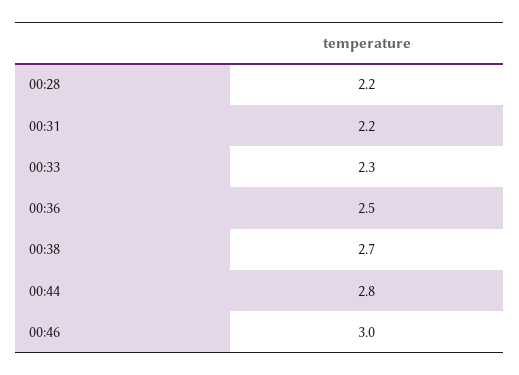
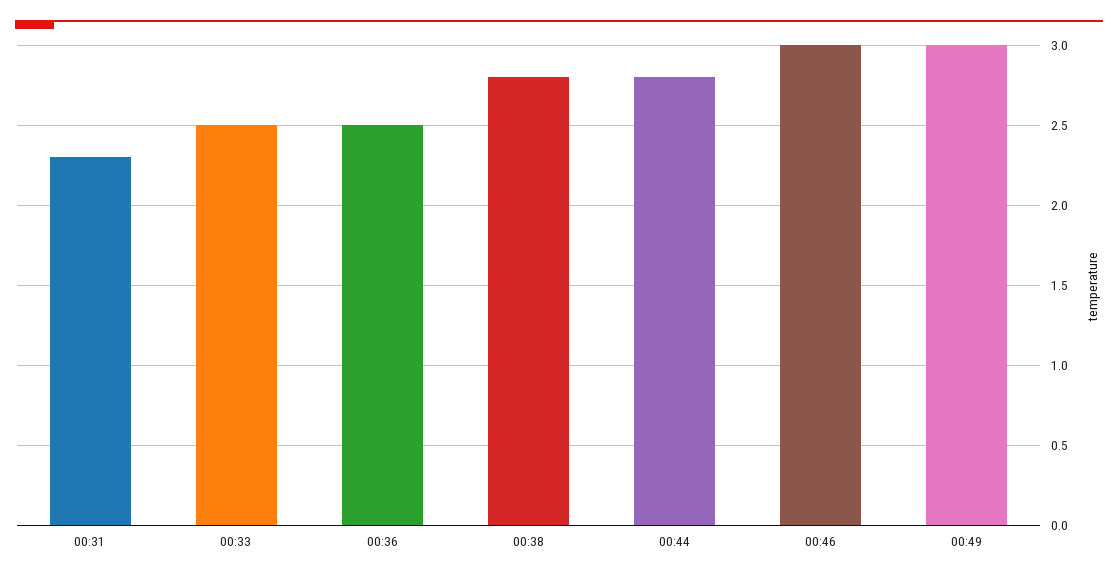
00:28: 2.2 -> none
00:31: 2.2 -> 2.3
00:33: 2.3 -> 2.5
00:38: 2.7 -> 2.8
00:49: none -> 3

